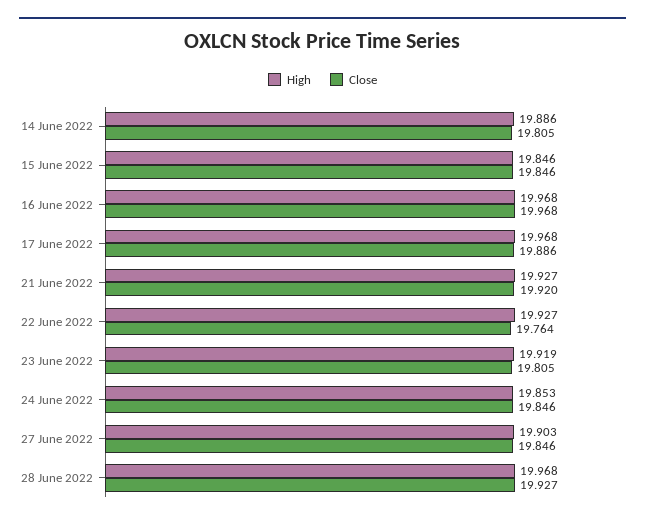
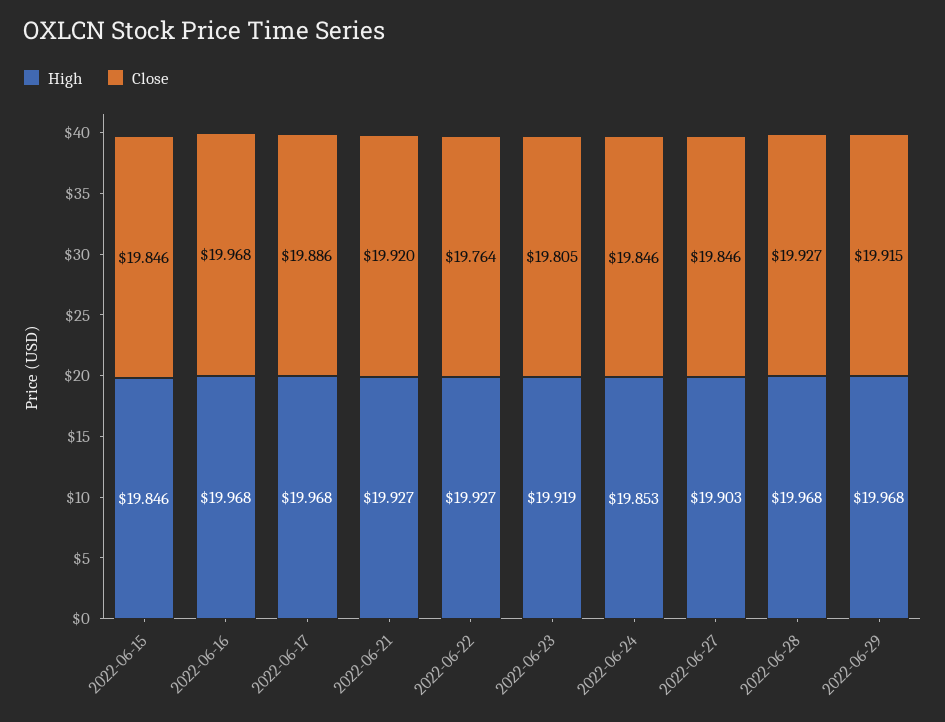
High, 14 June 2022: 19.886 -> none
Close, 14 June 2022: 19.805 -> none
High, 2022-06-29: none -> 19.968
Close, 2022-06-29: none -> 19.915

